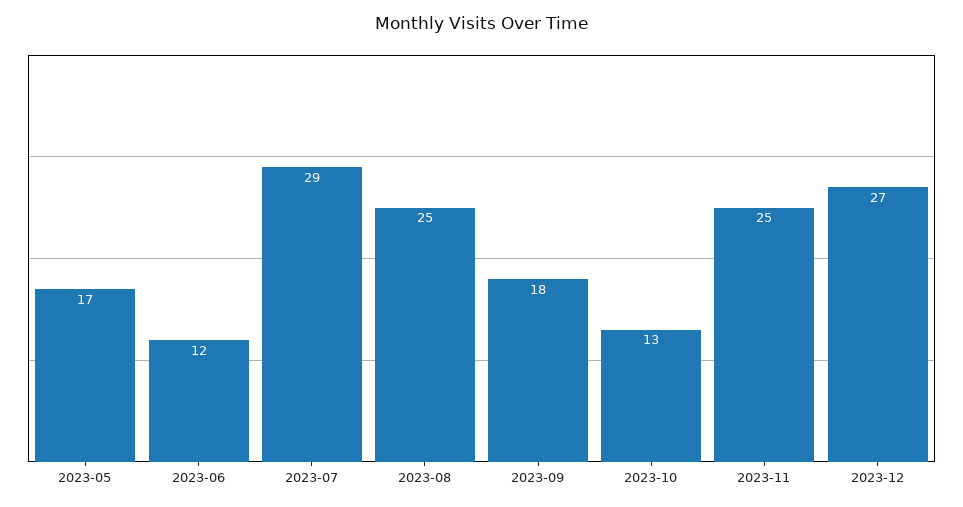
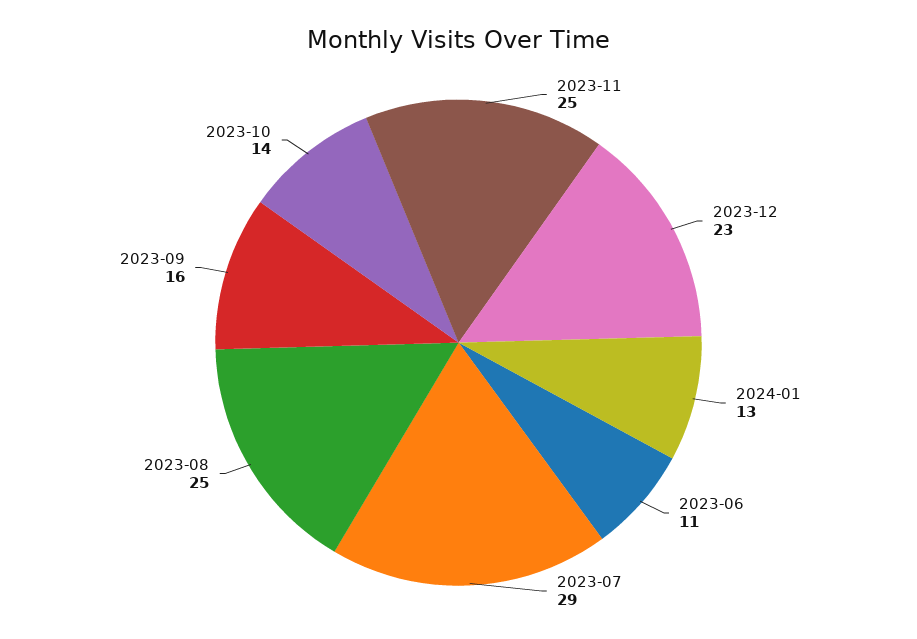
2023-05: 17 -> none
2023-06: 12 -> 11
2023-09: 18 -> 16
2023-10: 13 -> 14
2023-12: 27 -> 23
2024-01: none -> 13

